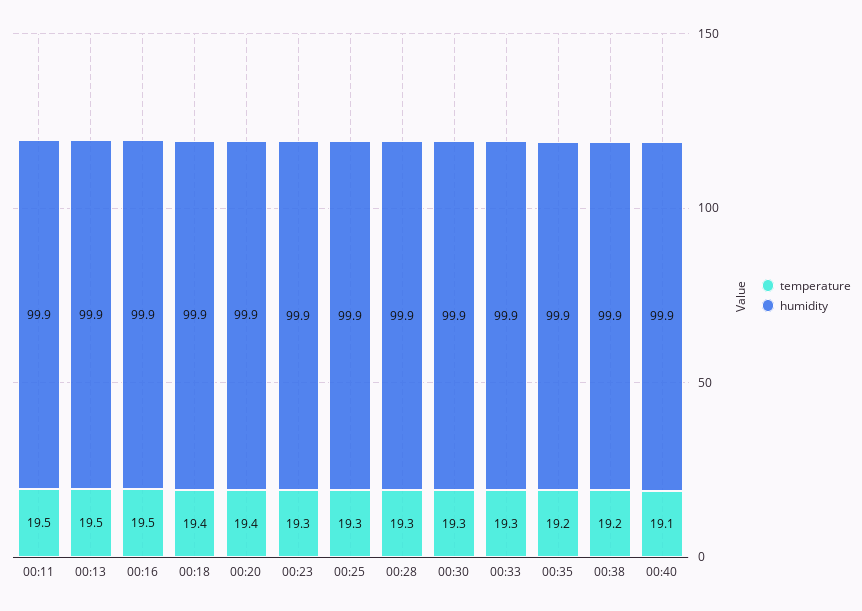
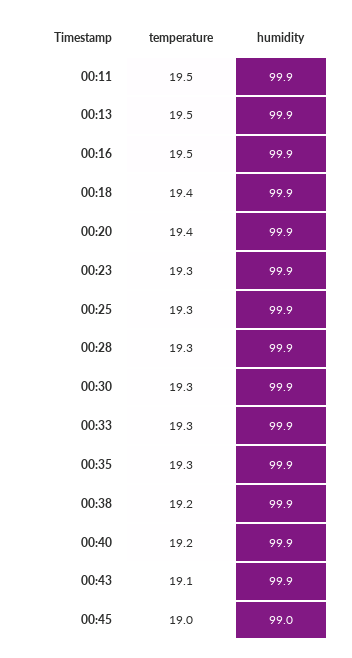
temperature, 00:35: 19.2 -> 19.3
temperature, 00:40: 19.1 -> 19.2
temperature, 00:43: none -> 19.1
humidity, 00:43: none -> 99.9
temperature, 00:45: none -> 19
humidity, 00:45: none -> 99

